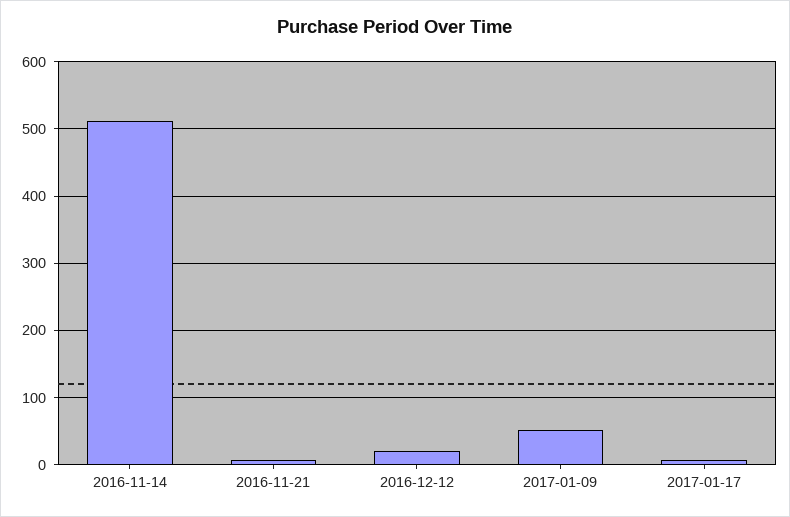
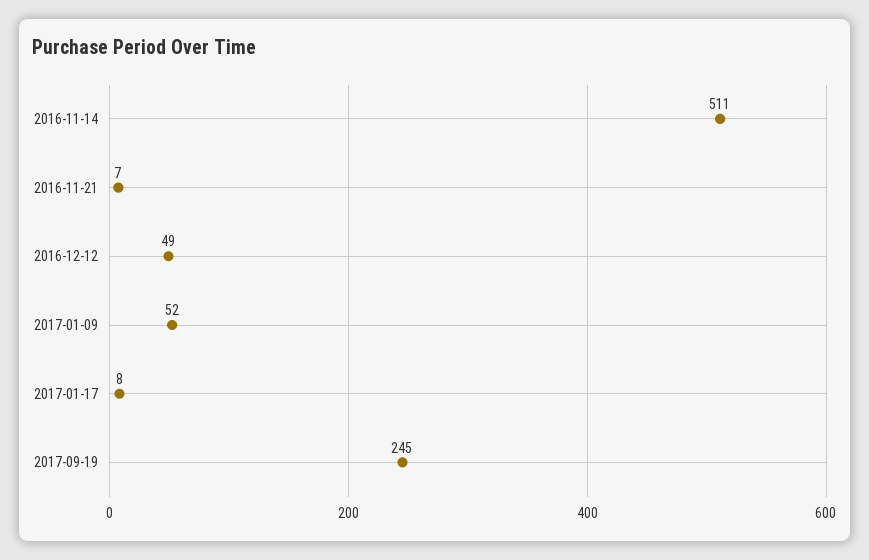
2016-12-12: 20 -> 49
2017-09-19: none -> 245

